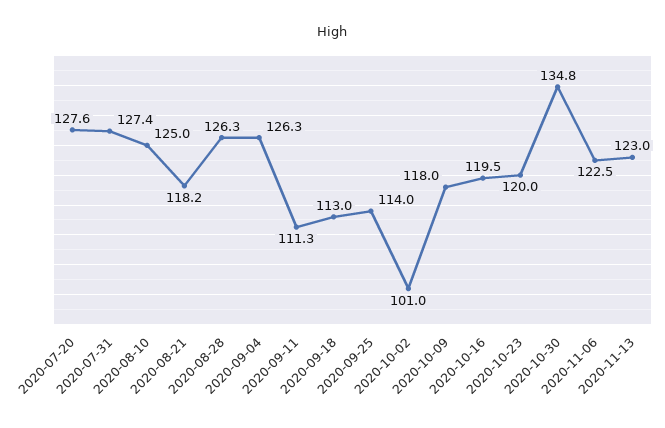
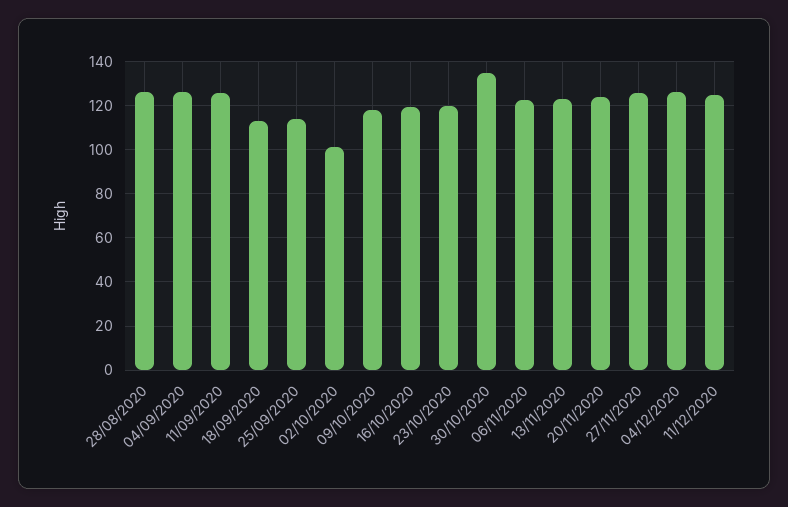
2020-07-20: 127.6 -> none
2020-07-31: 127.4 -> none
2020-08-10: 125 -> none
2020-08-21: 118.2 -> none
2020-09-11: 111.3 -> 125
20/11/2020: none -> 125
27/11/2020: none -> 125
04/12/2020: none -> 125
11/12/2020: none -> 125

